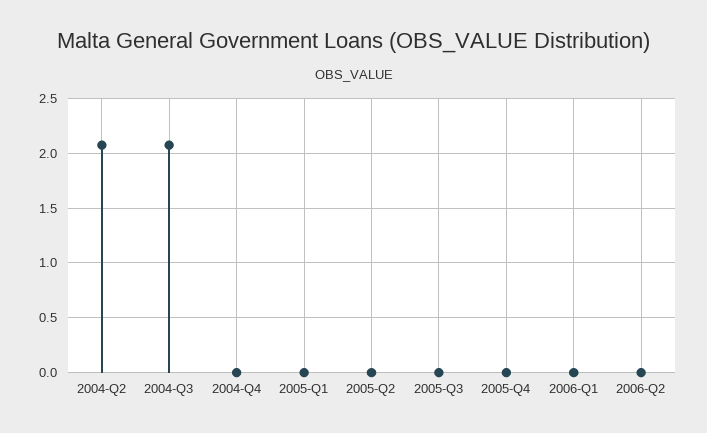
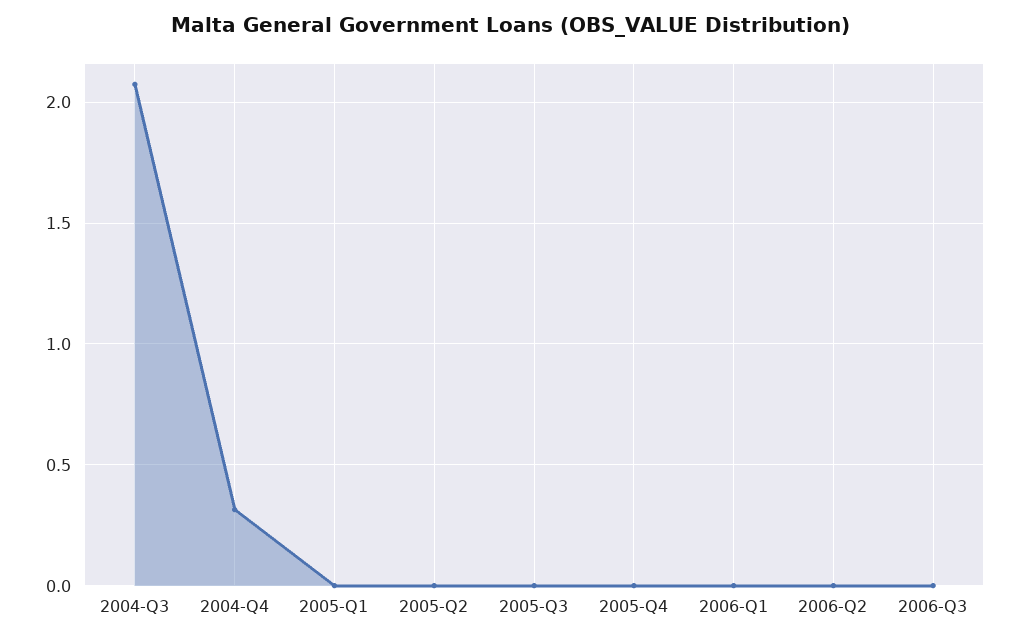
2004-Q2: 2.1 -> none
2004-Q4: 0 -> 0.3
2006-Q3: none -> 0

